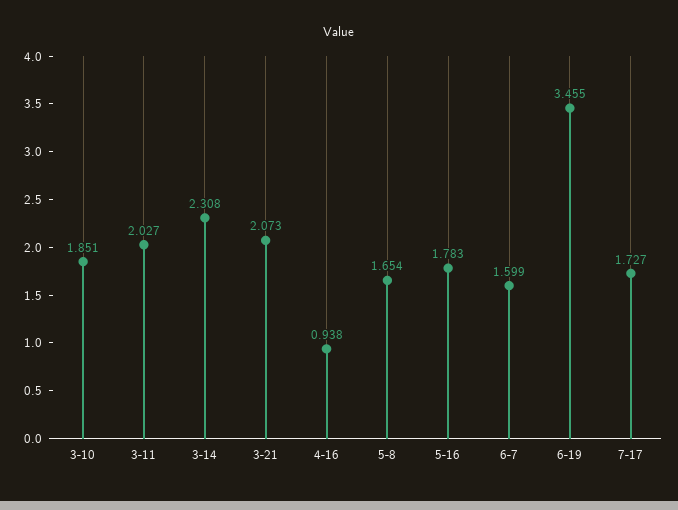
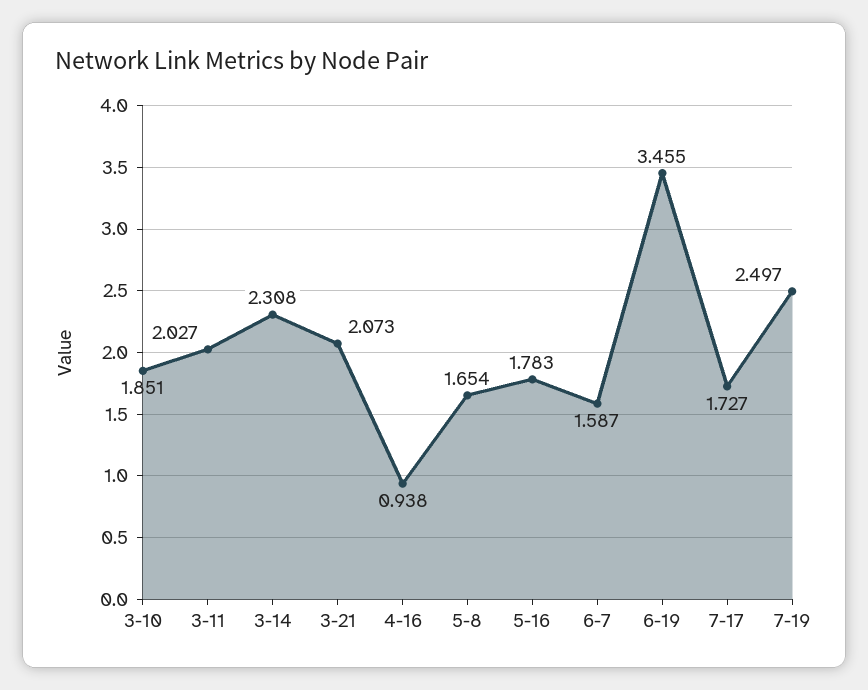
6-7: 1.599 -> 1.587
7-19: none -> 2.497

